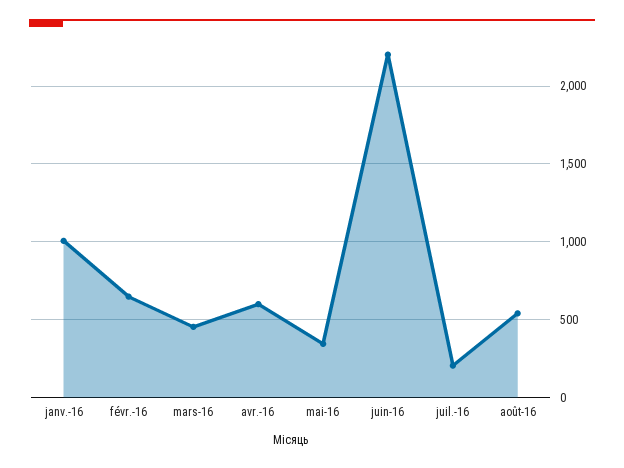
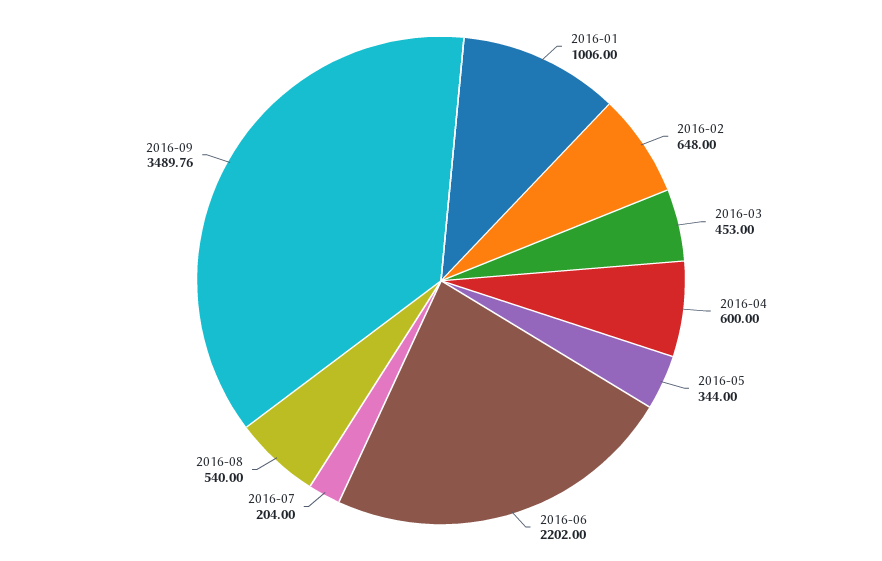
2016-09: none -> 3489.76

